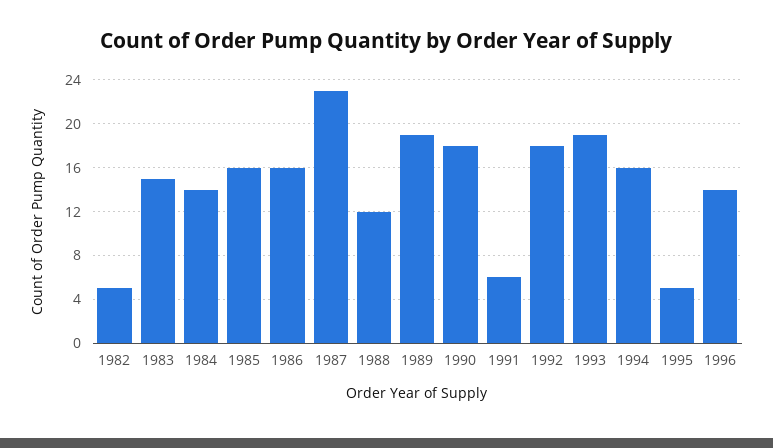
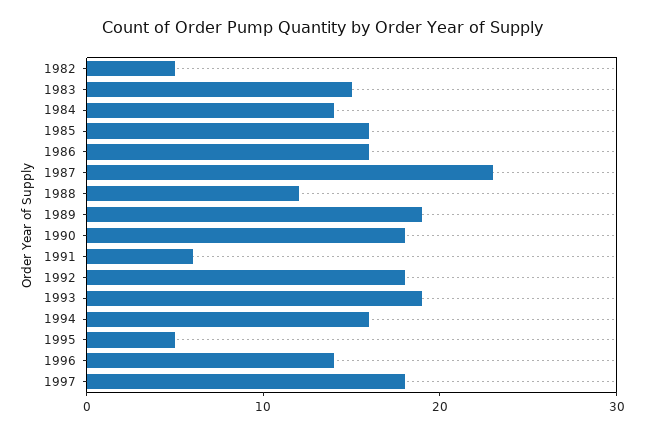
1997: none -> 18

